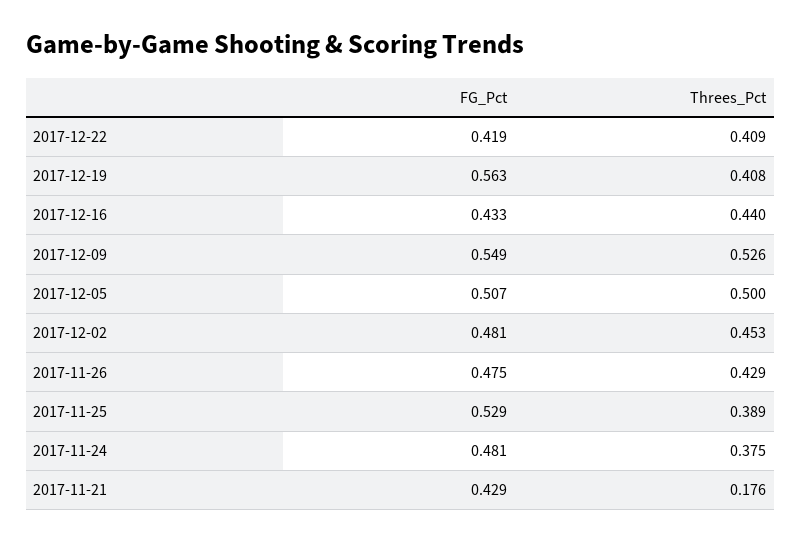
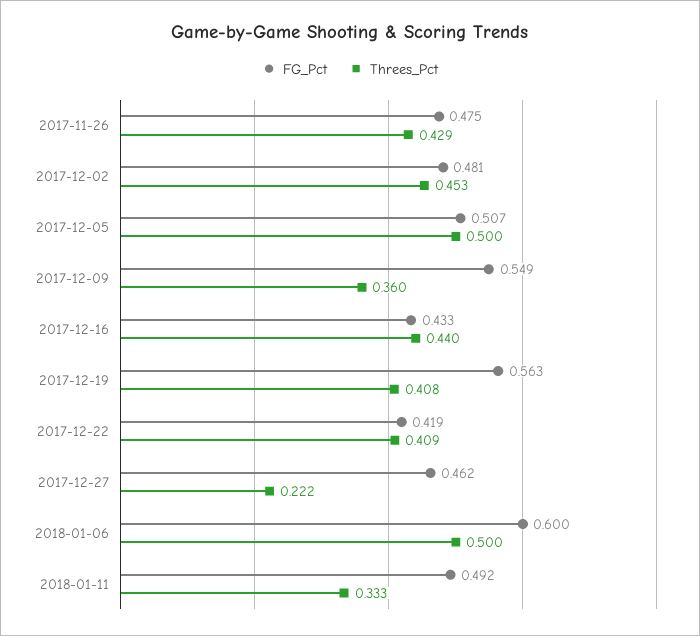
Threes_Pct, 2017-12-09: 0.526 -> 0.36
FG_Pct, 2017-11-25: 0.529 -> none
Threes_Pct, 2017-11-25: 0.389 -> none
FG_Pct, 2017-11-24: 0.481 -> none
Threes_Pct, 2017-11-24: 0.375 -> none
FG_Pct, 2017-11-21: 0.429 -> none
Threes_Pct, 2017-11-21: 0.176 -> none
FG_Pct, 2017-12-27: none -> 0.462
Threes_Pct, 2017-12-27: none -> 0.222
FG_Pct, 2018-01-06: none -> 0.6
Threes_Pct, 2018-01-06: none -> 0.5
FG_Pct, 2018-01-11: none -> 0.492
Threes_Pct, 2018-01-11: none -> 0.333

